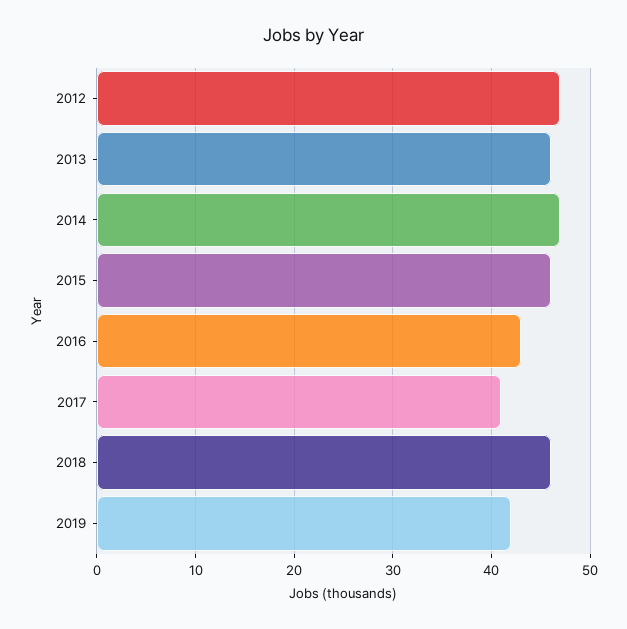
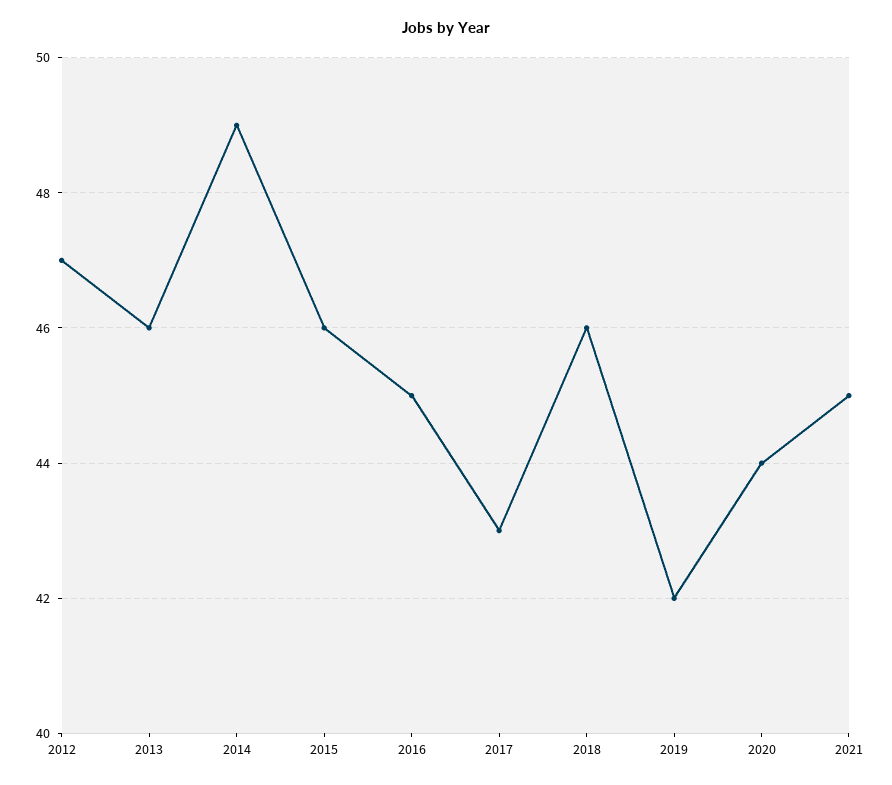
2014: 47 -> 49
2016: 43 -> 45
2017: 41 -> 43
2020: none -> 44
2021: none -> 45

